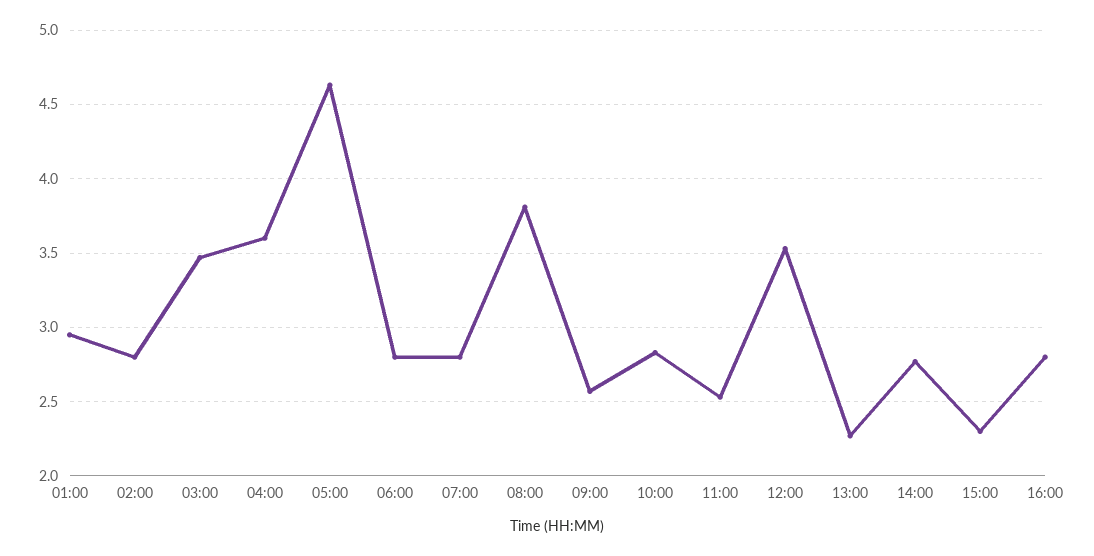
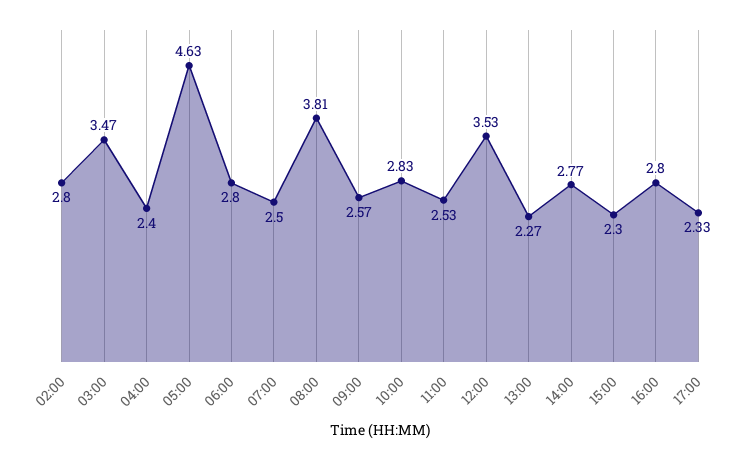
01:00: 2.95 -> none
04:00: 3.6 -> 2.4
07:00: 2.8 -> 2.5
17:00: none -> 2.33

